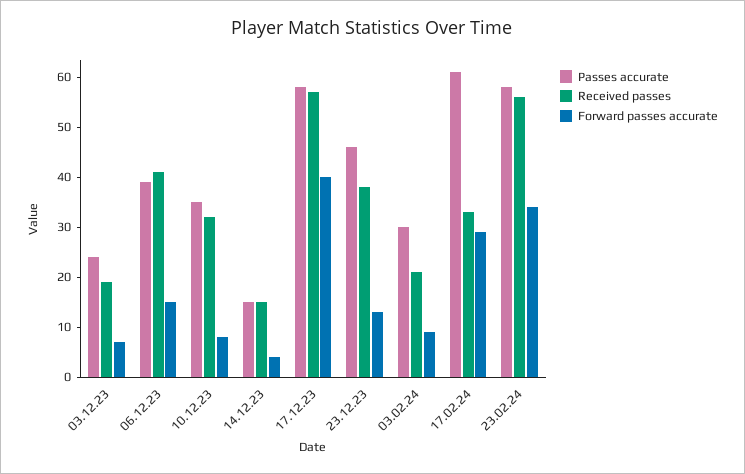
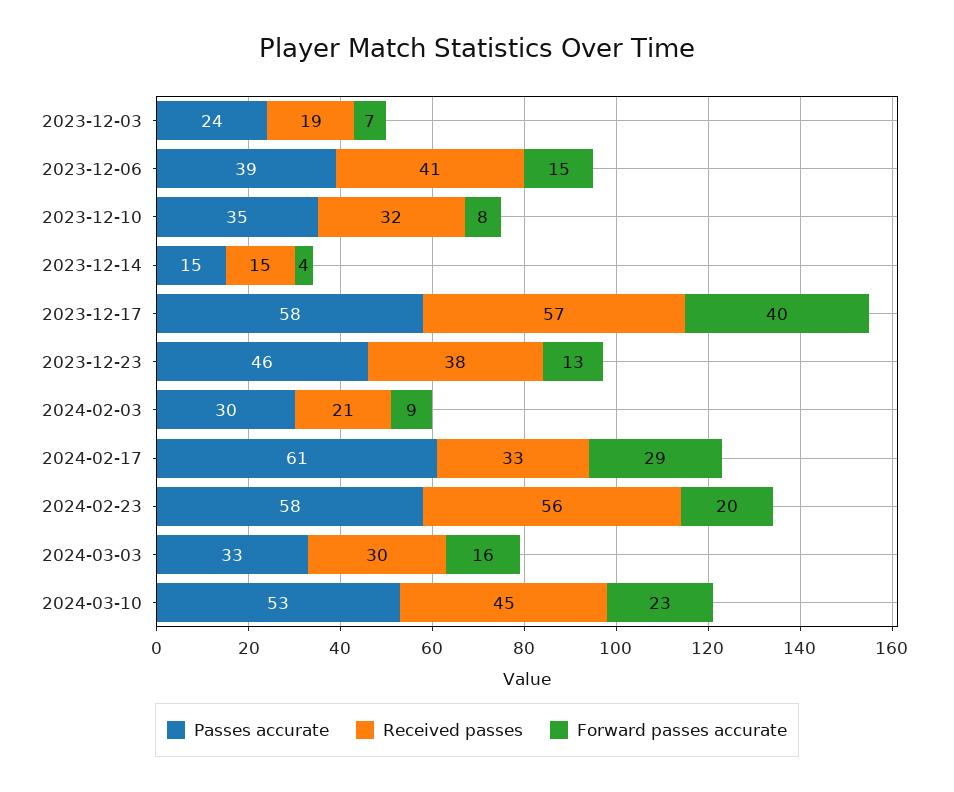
Forward passes accurate, 23.02.24: 35 -> 20
Passes accurate, 2024-03-03: none -> 33
Received passes, 2024-03-03: none -> 30
Forward passes accurate, 2024-03-03: none -> 16
Passes accurate, 2024-03-10: none -> 53
Received passes, 2024-03-10: none -> 45
Forward passes accurate, 2024-03-10: none -> 23

